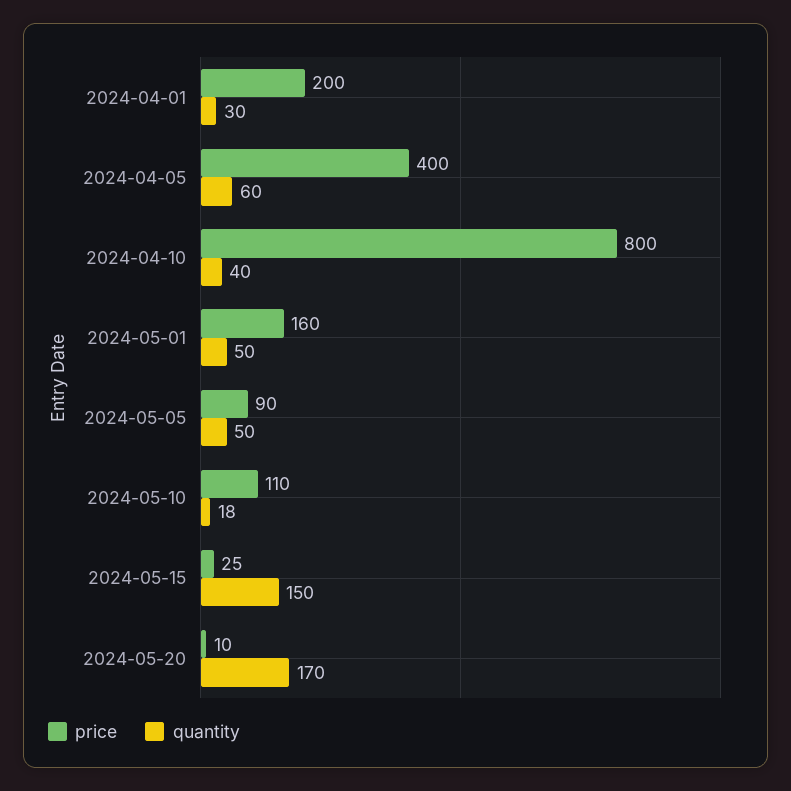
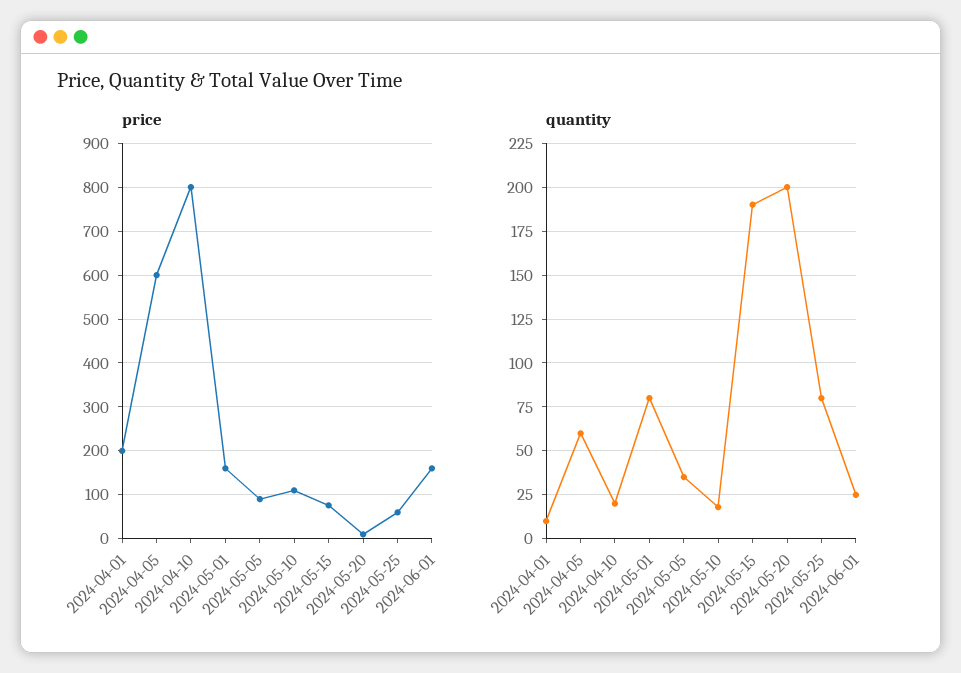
quantity, 2024-04-01: 30 -> 10
price, 2024-04-05: 400 -> 600
quantity, 2024-04-10: 40 -> 20
quantity, 2024-05-01: 50 -> 80
quantity, 2024-05-05: 50 -> 35
price, 2024-05-15: 25 -> 80
quantity, 2024-05-15: 150 -> 190
quantity, 2024-05-20: 170 -> 200
price, 2024-05-25: none -> 60
price, 2024-06-01: none -> 160
quantity, 2024-05-25: none -> 80
quantity, 2024-06-01: none -> 25

